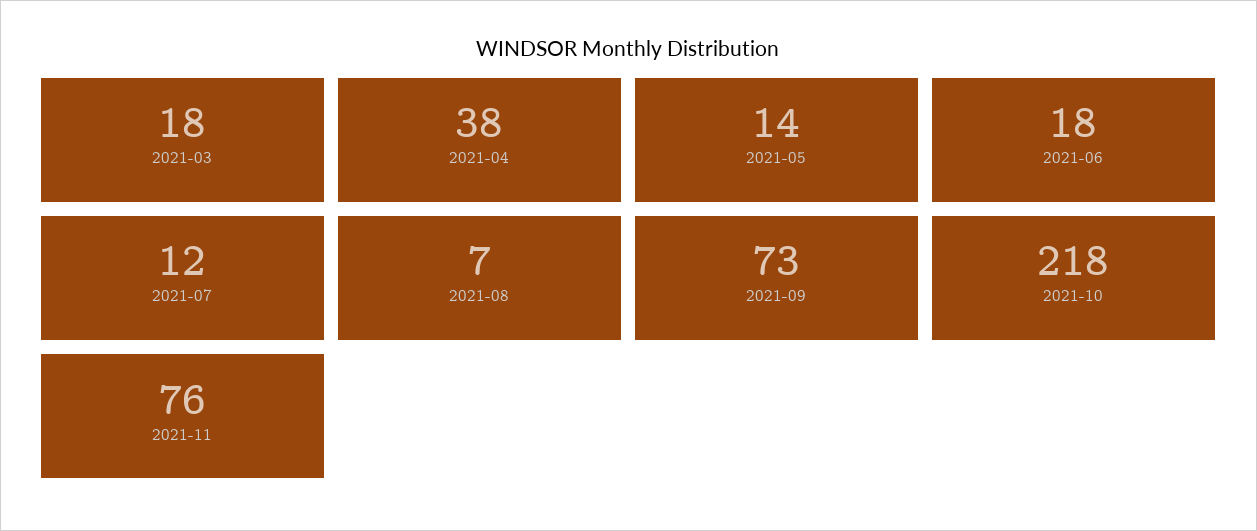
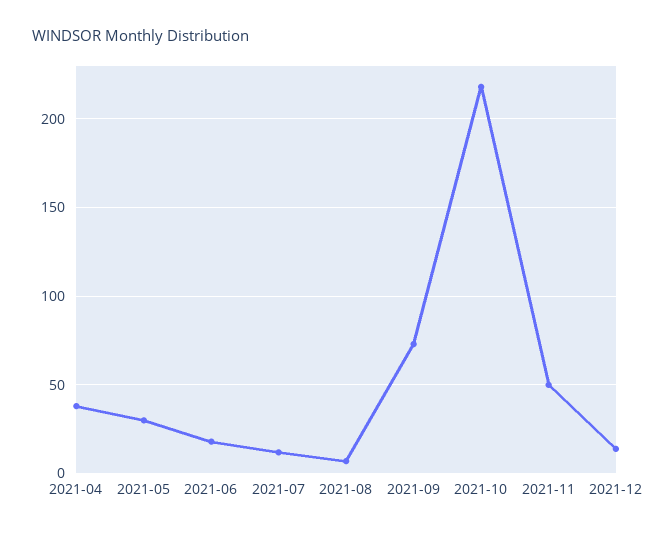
2021-03: 18 -> none
2021-05: 14 -> 30
2021-11: 76 -> 50
2021-12: none -> 15

